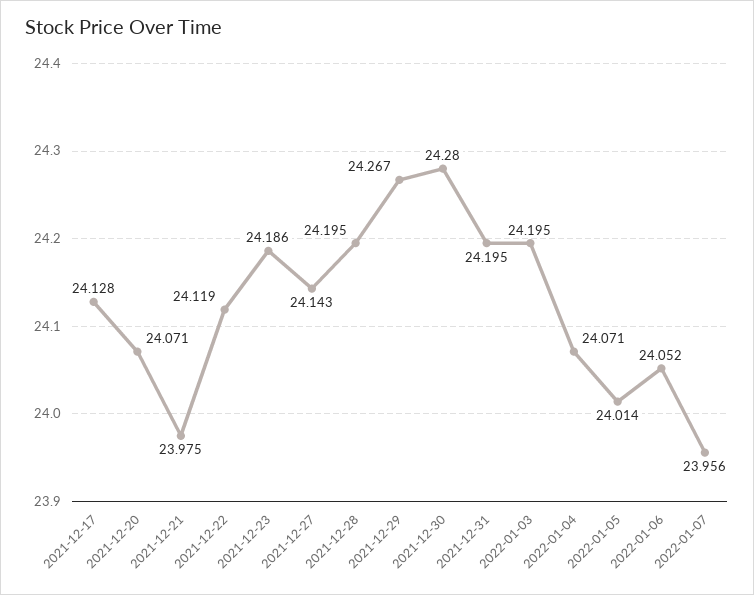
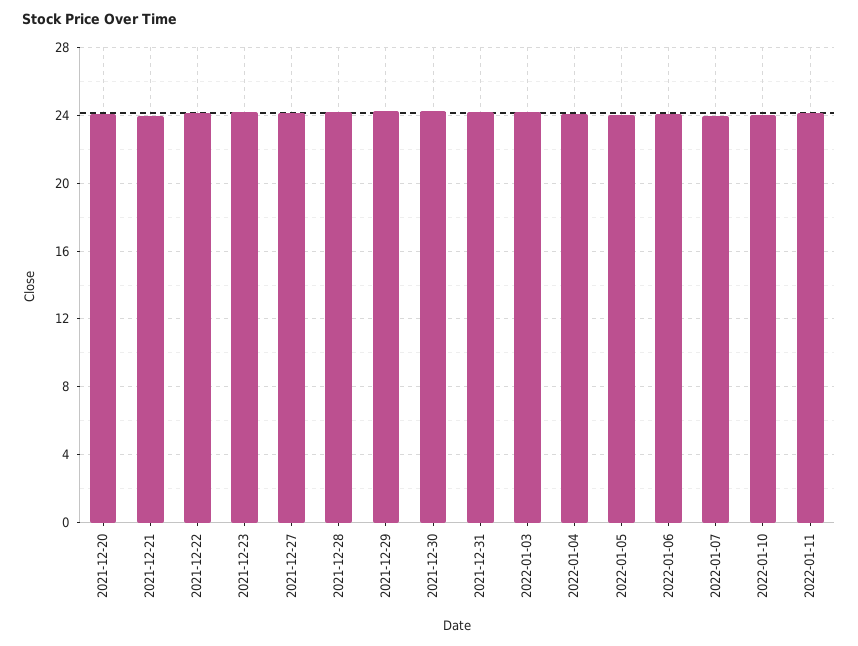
2021-12-17: 24.128 -> none
2022-01-10: none -> 24
2022-01-11: none -> 24

